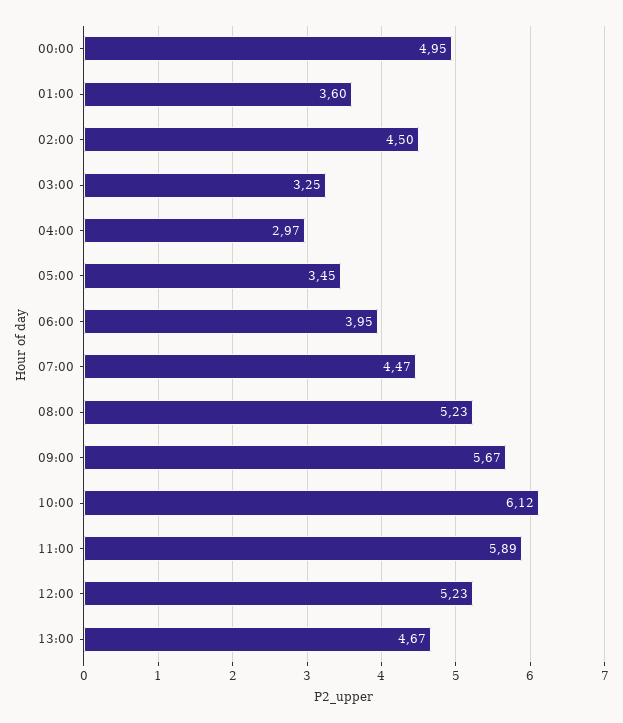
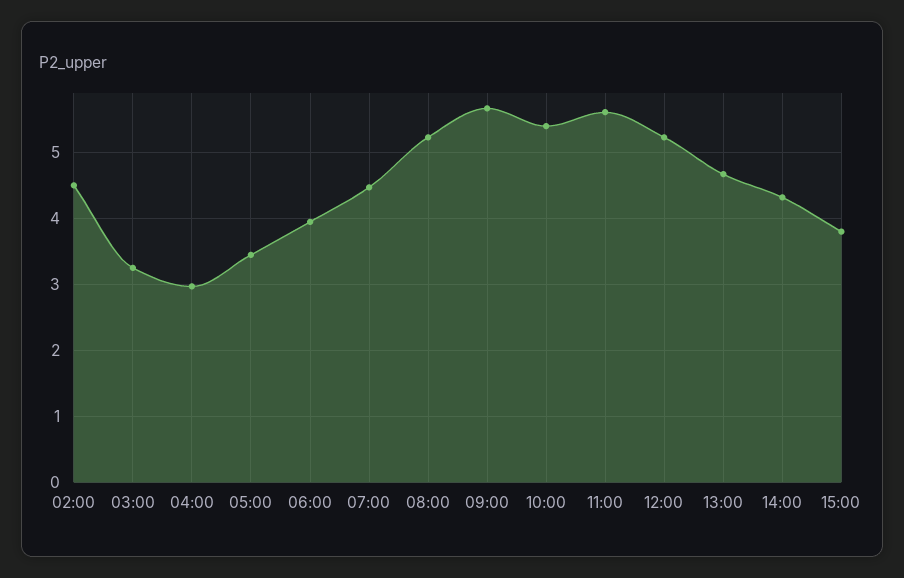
00:00: 4.95 -> none
01:00: 3.6 -> none
10:00: 6.12 -> 5.4
11:00: 5.89 -> 5.6
14:00: none -> 4.3
15:00: none -> 3.8

